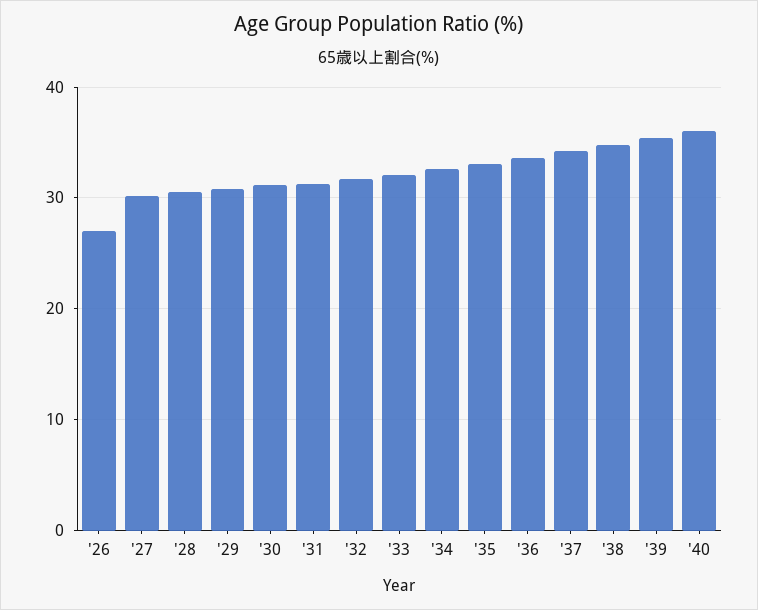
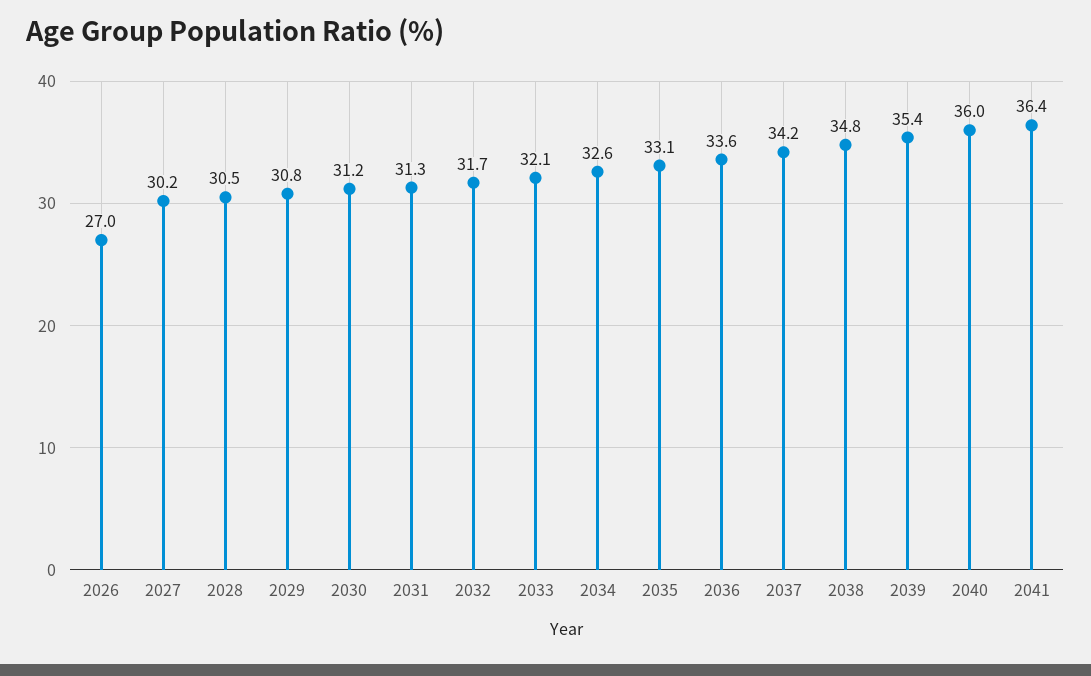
2041: none -> 36.4

